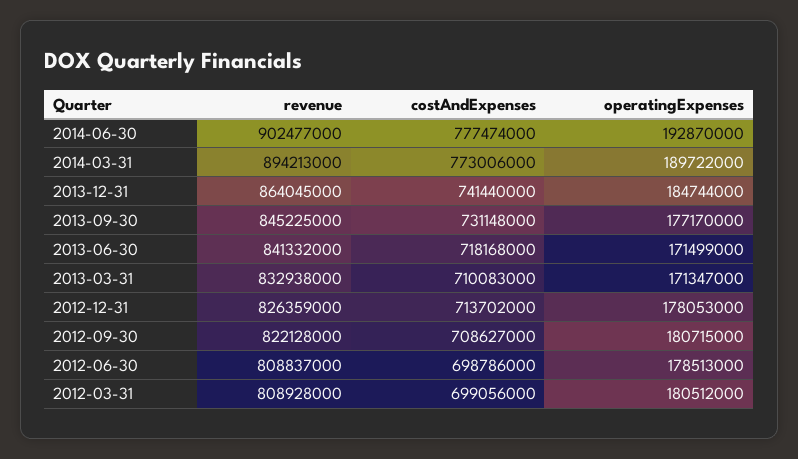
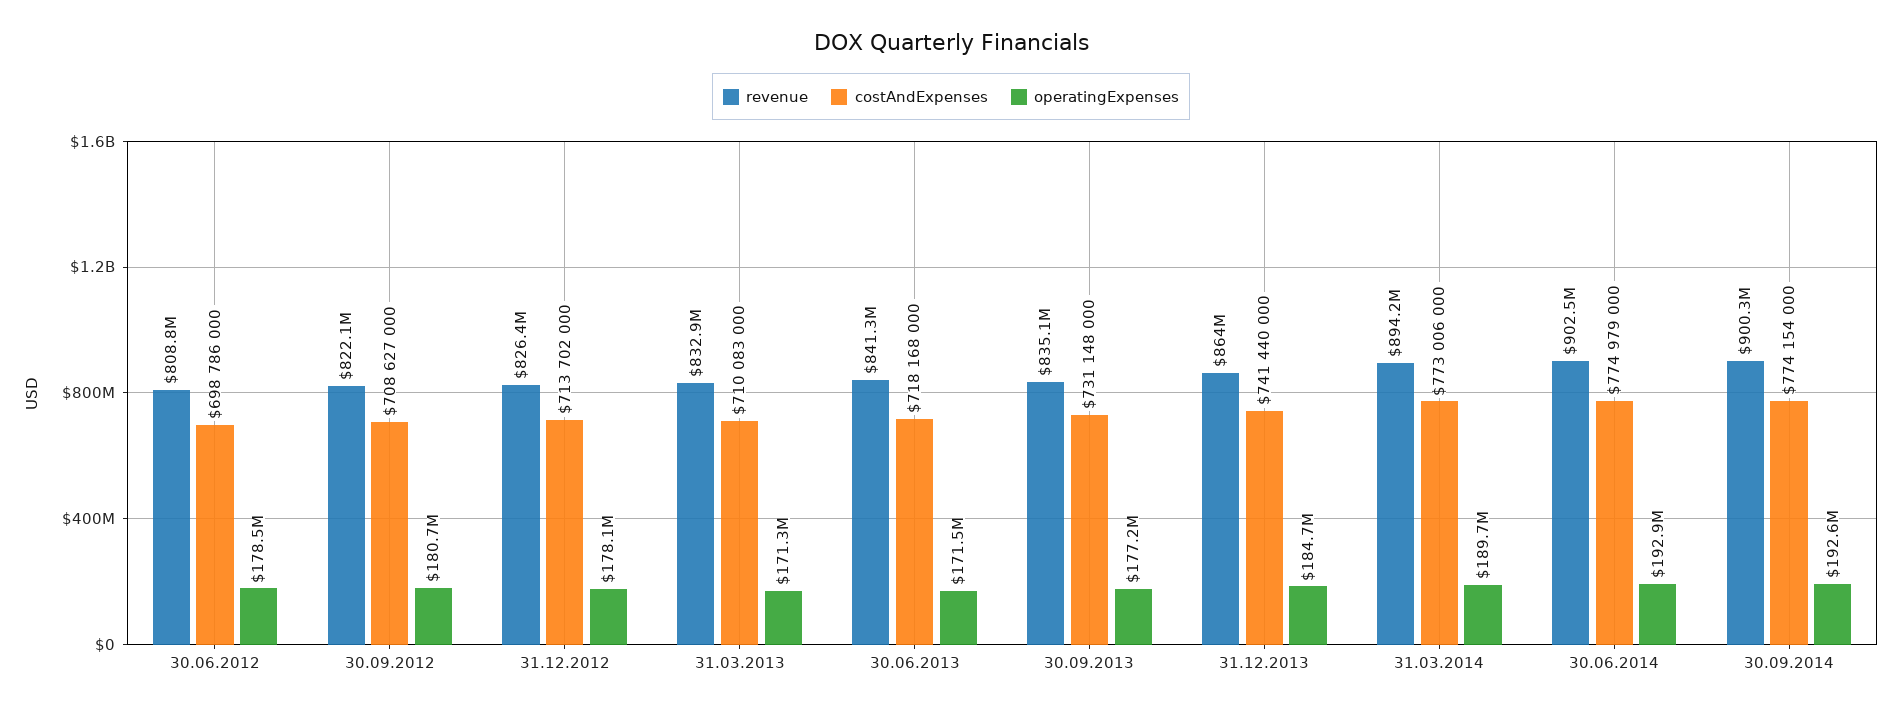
costAndExpenses, 2014-06-30: 777474000 -> 774979000
revenue, 2013-09-30: 845225000 -> 835100000
revenue, 2012-03-31: 808928000 -> none
costAndExpenses, 2012-03-31: 699056000 -> none
operatingExpenses, 2012-03-31: 180512000 -> none
revenue, 30.09.2014: none -> 900300000
costAndExpenses, 30.09.2014: none -> 774154000
operatingExpenses, 30.09.2014: none -> 192600000

